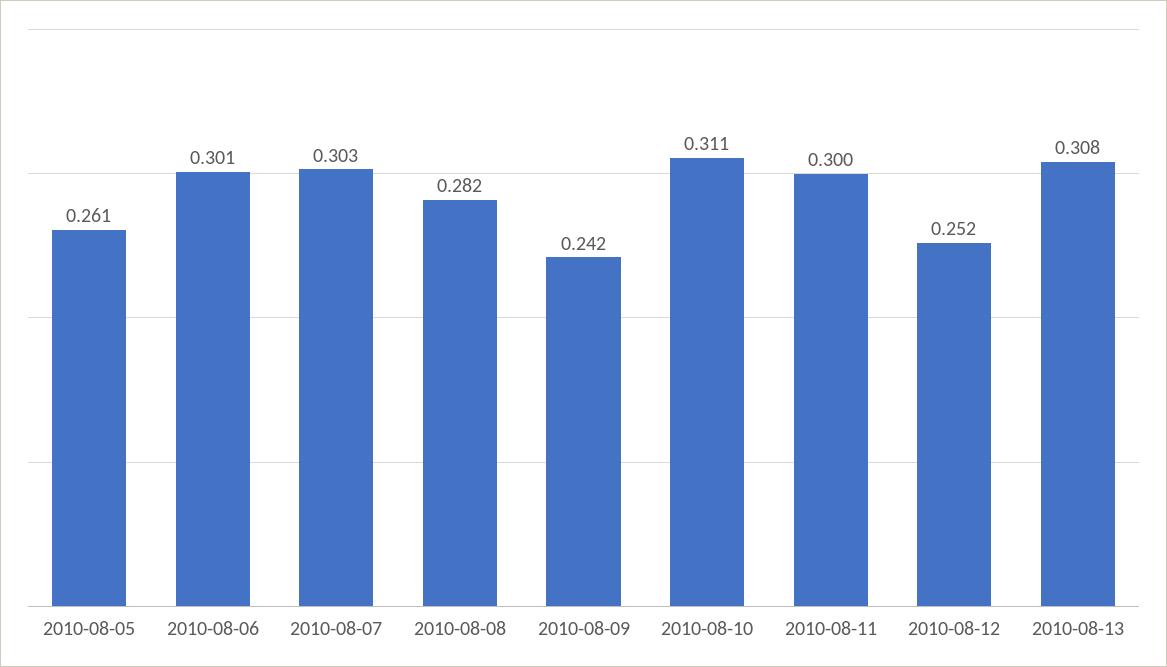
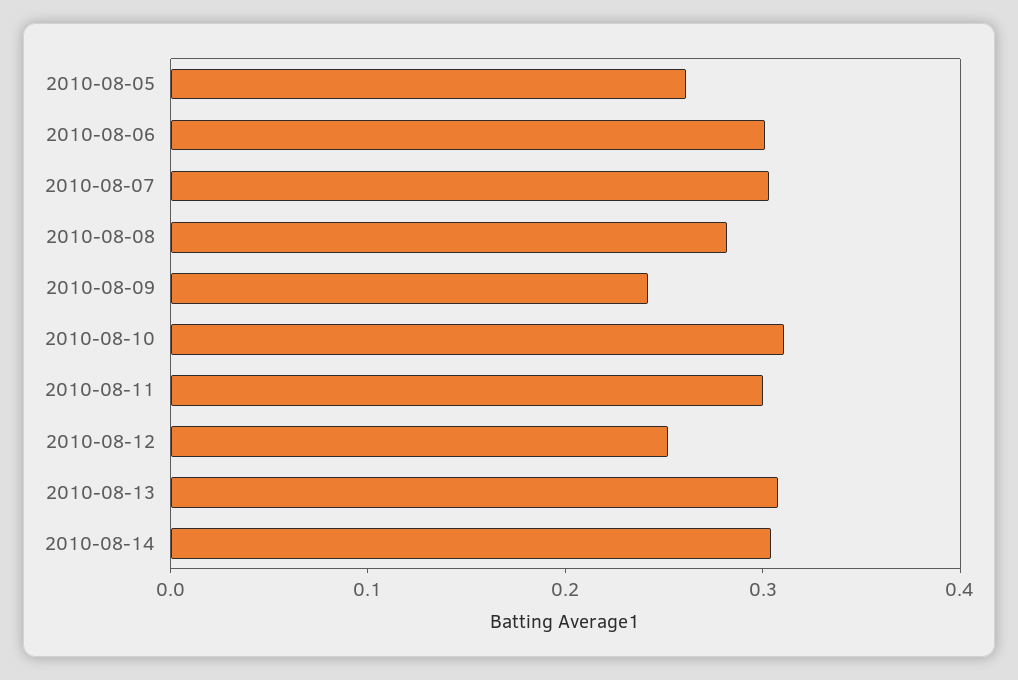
2010-08-14: none -> 0.3

